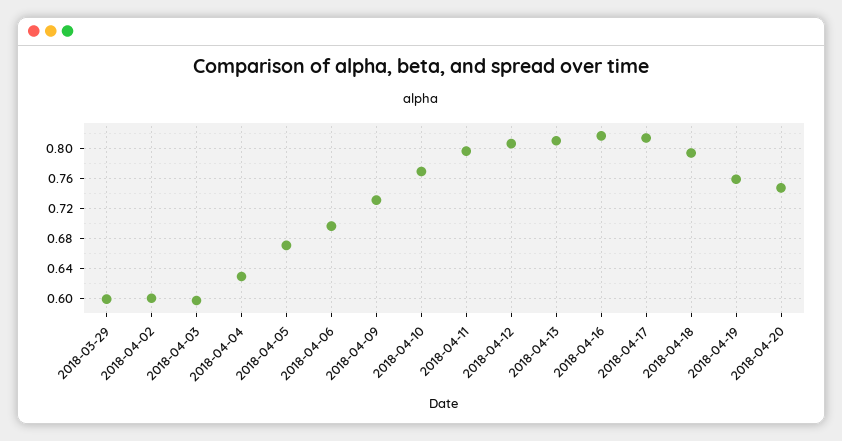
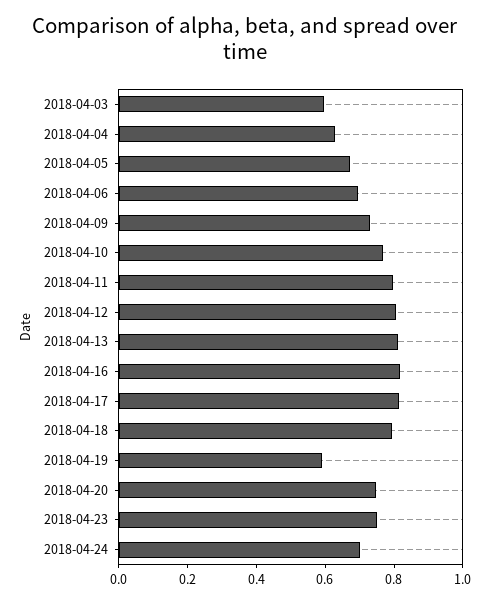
2018-03-29: 0.6 -> none
2018-04-02: 0.6 -> none
2018-04-19: 0.76 -> 0.6
2018-04-23: none -> 0.75
2018-04-24: none -> 0.7

